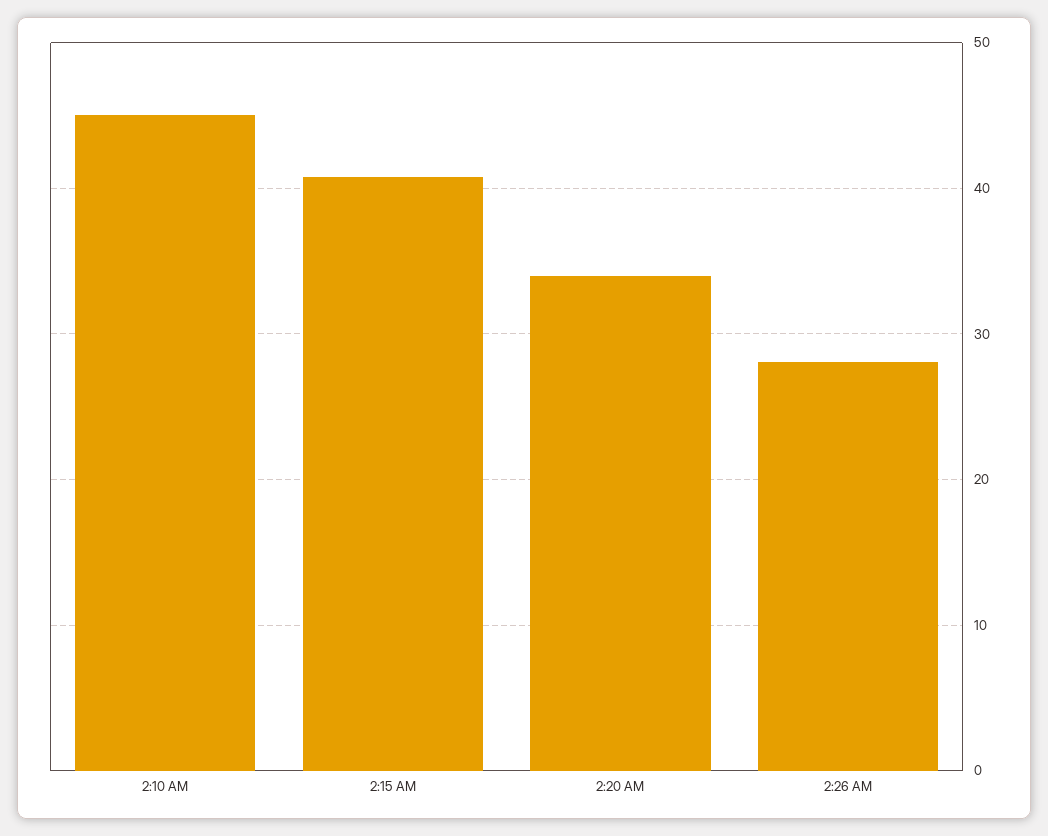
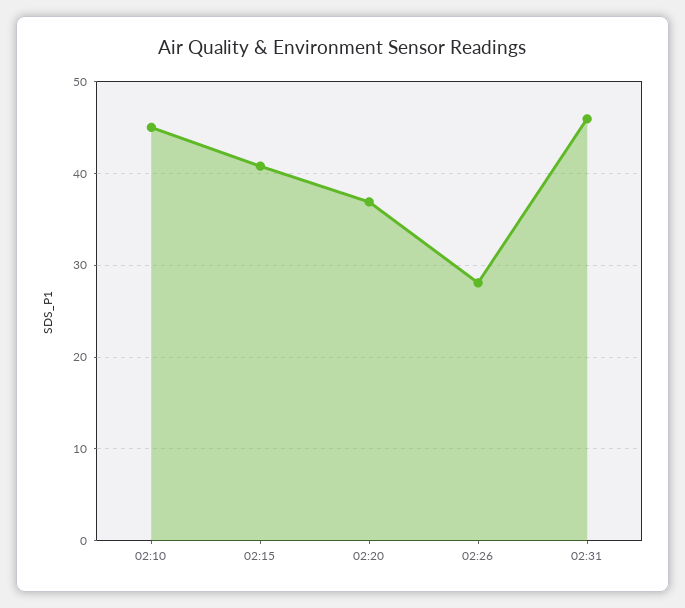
2:20 AM: 34 -> 37
02:31: none -> 46

